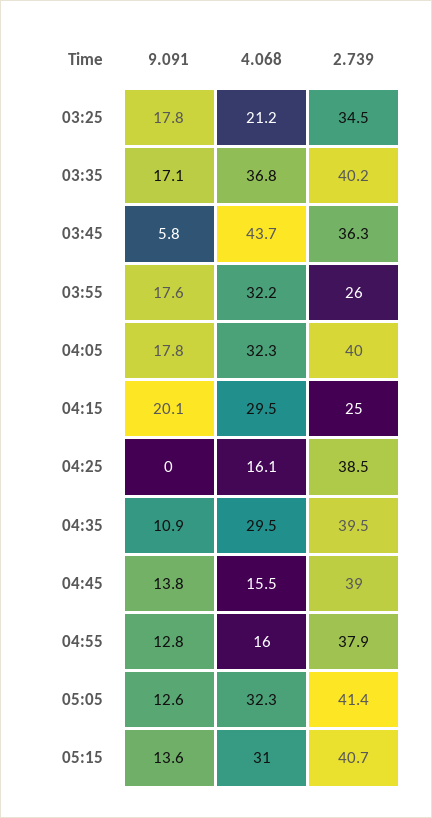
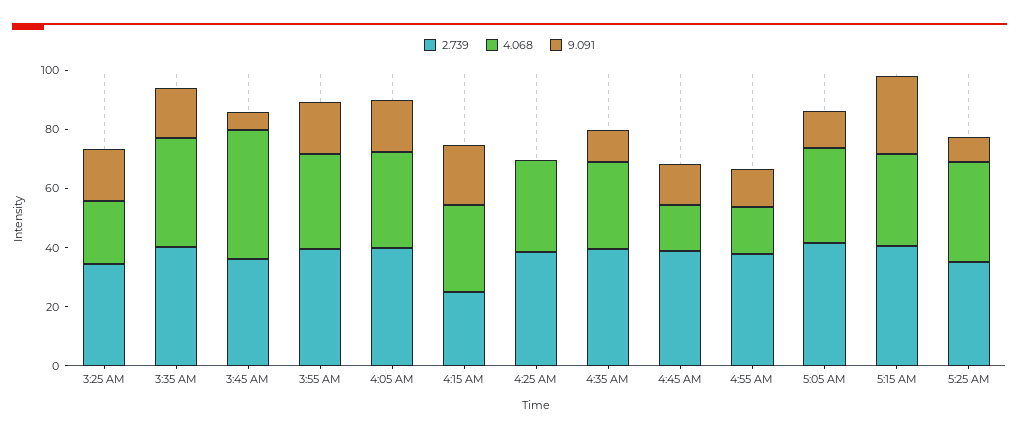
2.739, 03:55: 26 -> 40
4.068, 04:25: 16.1 -> 30
9.091, 05:15: 13.6 -> 25
2.739, 5:25 AM: none -> 35
4.068, 5:25 AM: none -> 35
9.091, 5:25 AM: none -> 10

